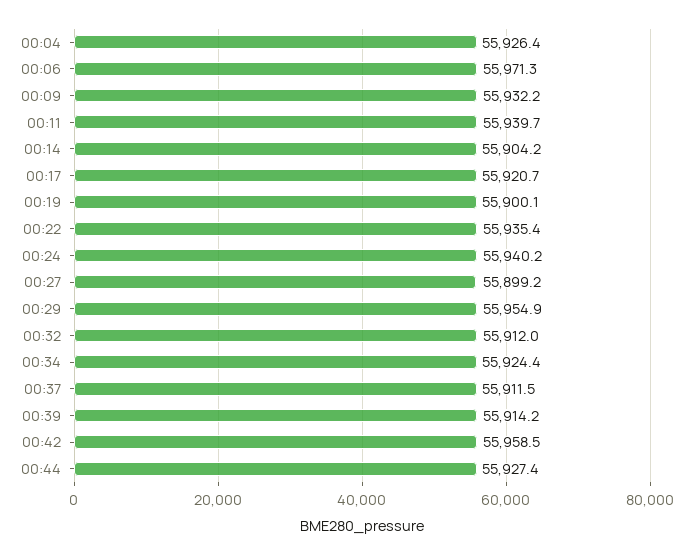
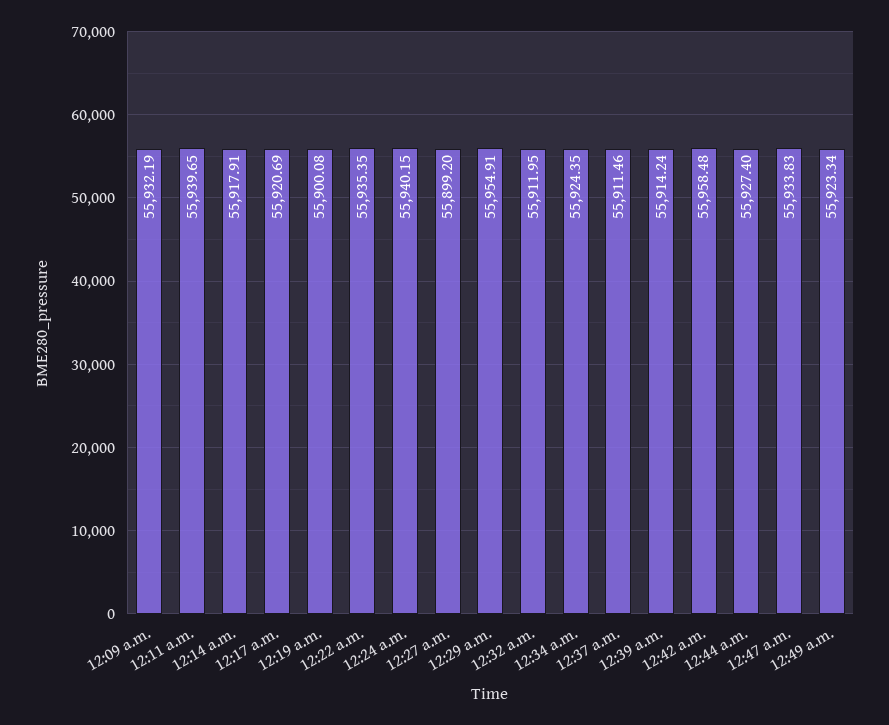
00:04: 55926.4 -> none
00:06: 55971.3 -> none
00:14: 55904.2 -> 55917.91
12:47 a.m.: none -> 55933.83
12:49 a.m.: none -> 55923.34

